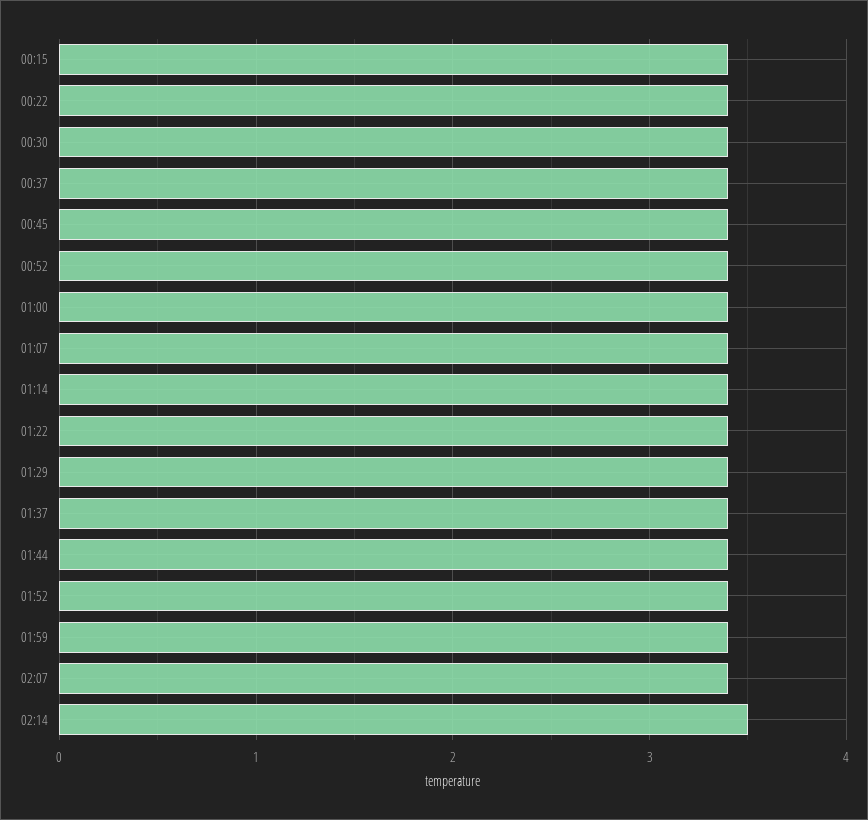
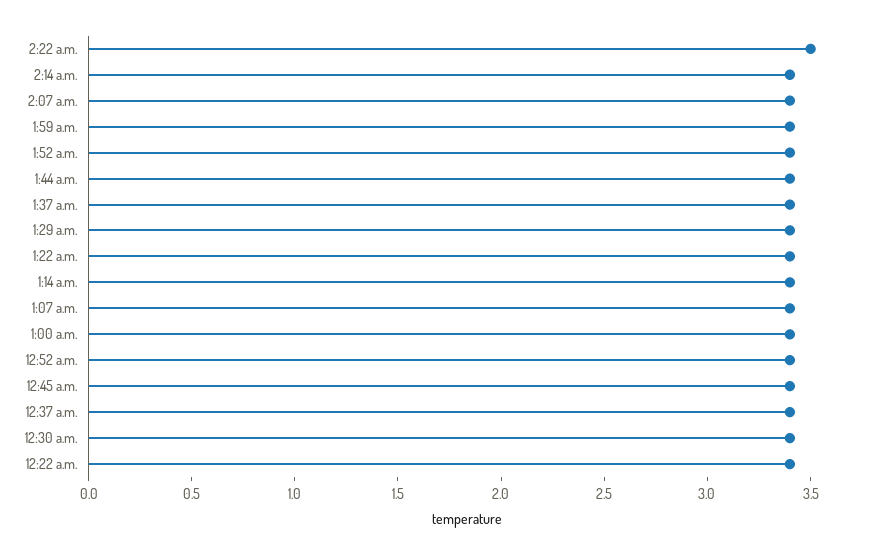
00:15: 3.4 -> none
02:14: 3.5 -> 3.4
2:22 a.m.: none -> 3.5

